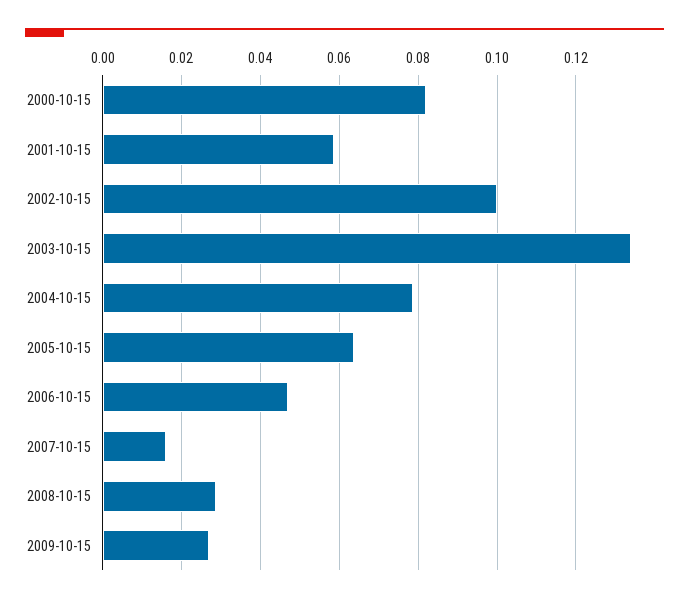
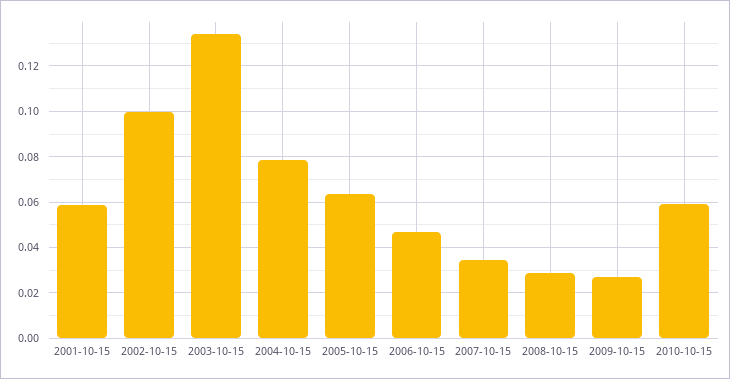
2000-10-15: 0.082 -> none
2007-10-15: 0.016 -> 0.035
2010-10-15: none -> 0.06

